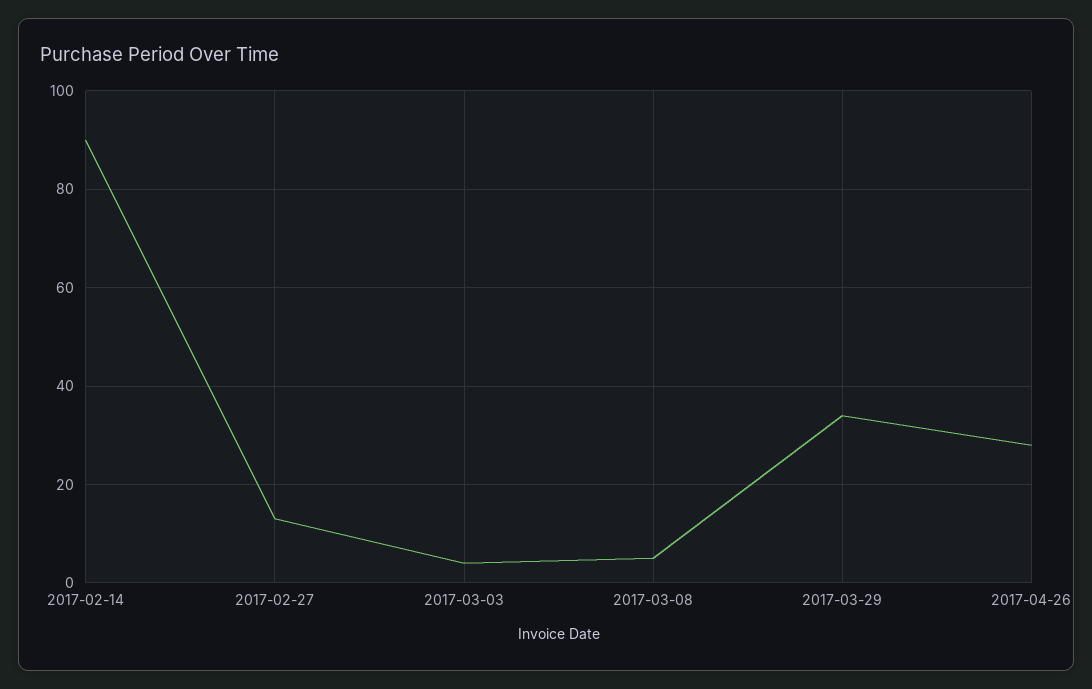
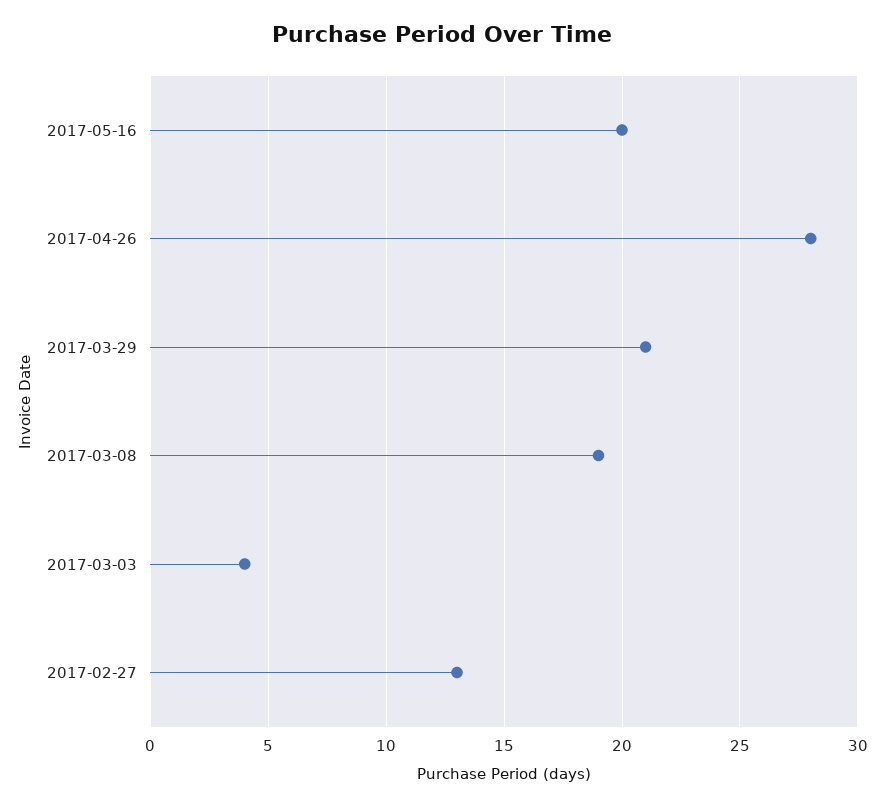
2017-02-14: 90 -> none
2017-03-08: 5 -> 19
2017-03-29: 35 -> 21
2017-05-16: none -> 20

